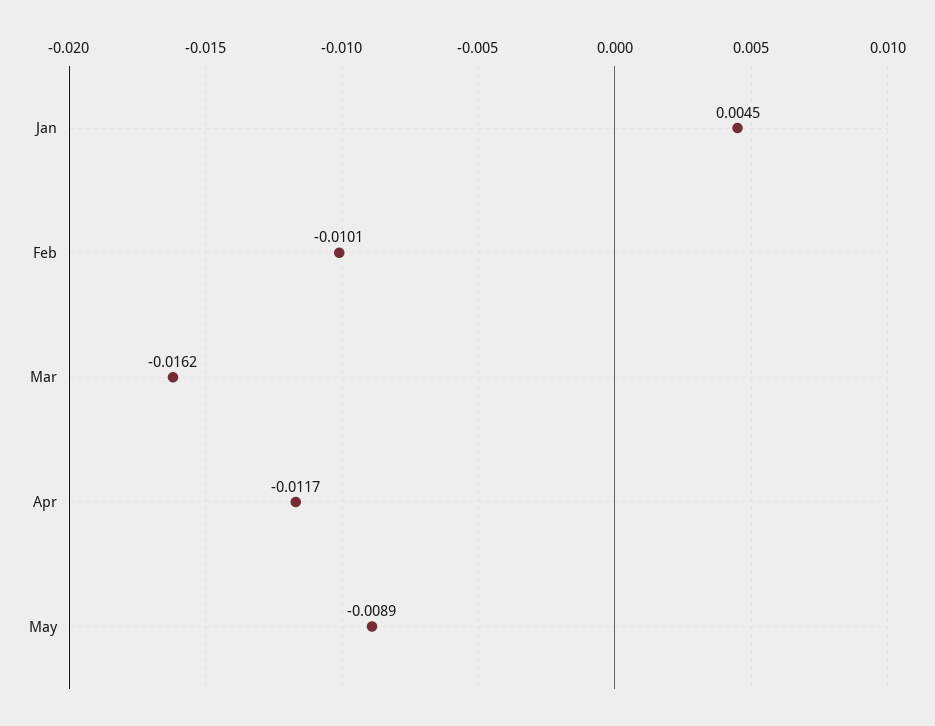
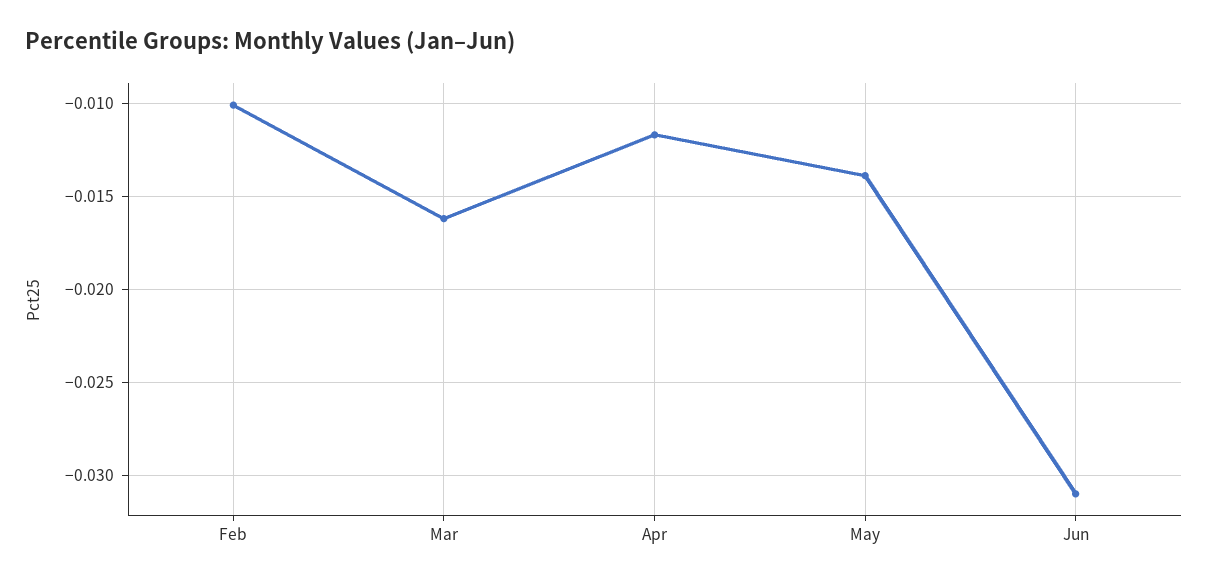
Jan: 0.0045 -> none
May: -0.0089 -> -0.014
Jun: none -> -0.031

